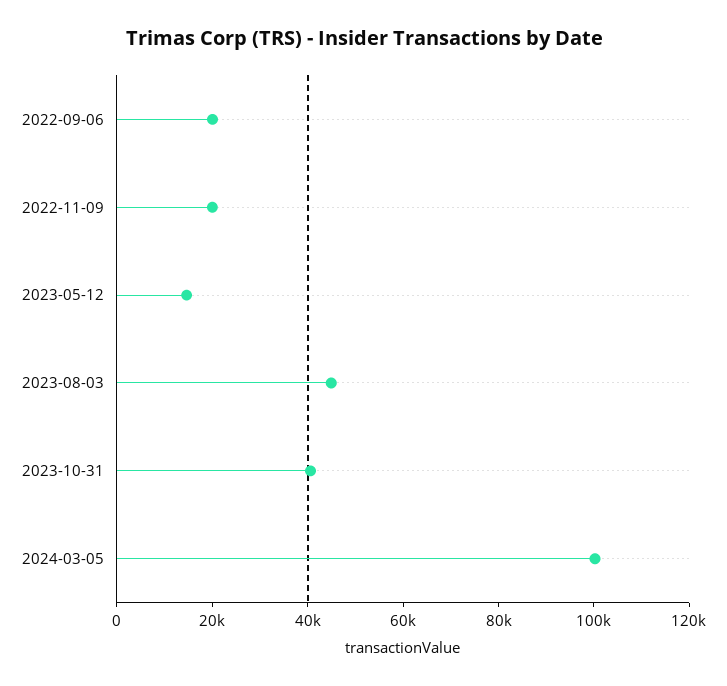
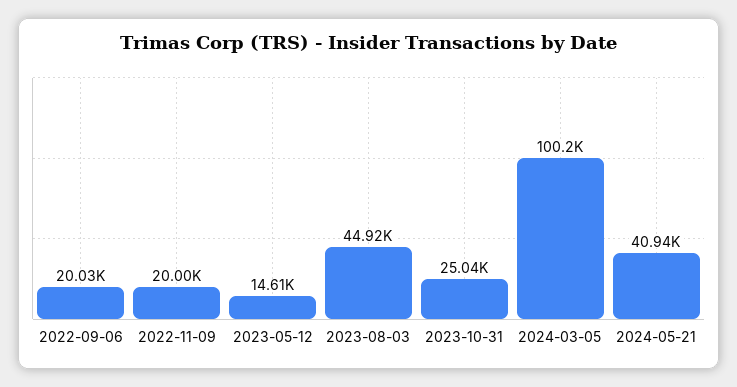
2023-10-31: 40000 -> 25040
2024-05-21: none -> 40940

